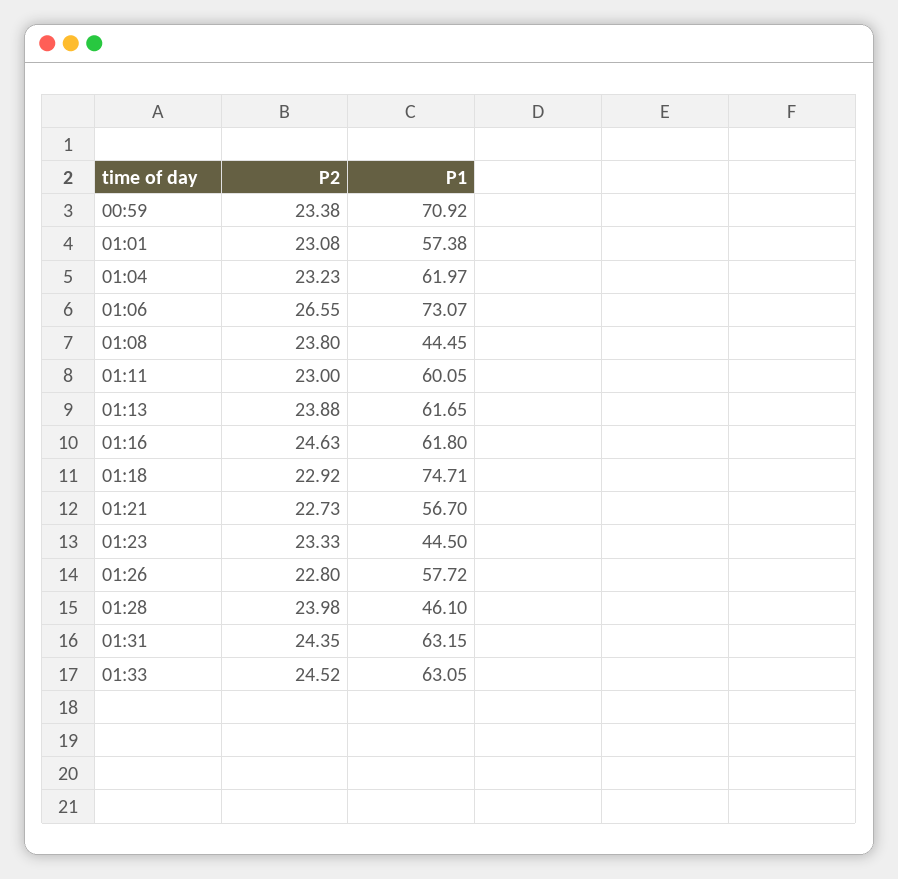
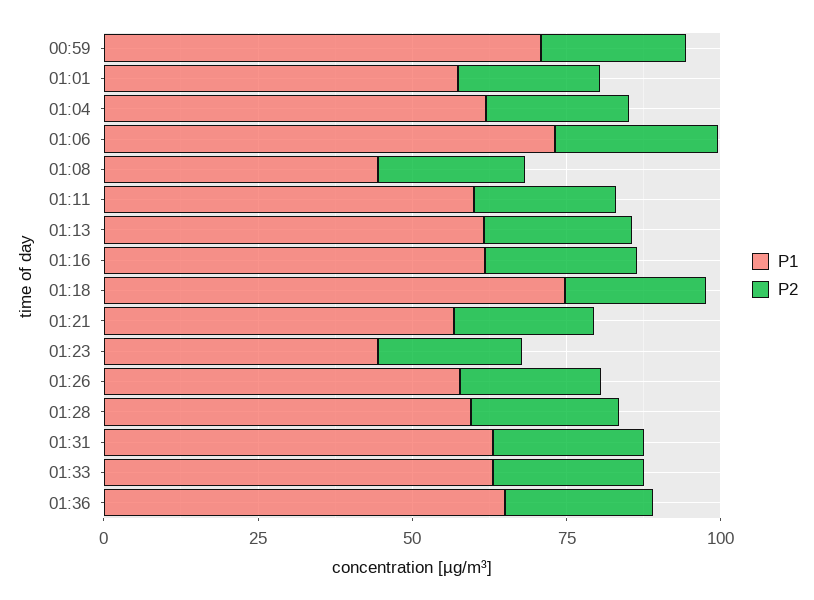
P1, 01:28: 46.1 -> 60
P1, 01:36: none -> 65
P2, 01:36: none -> 25

